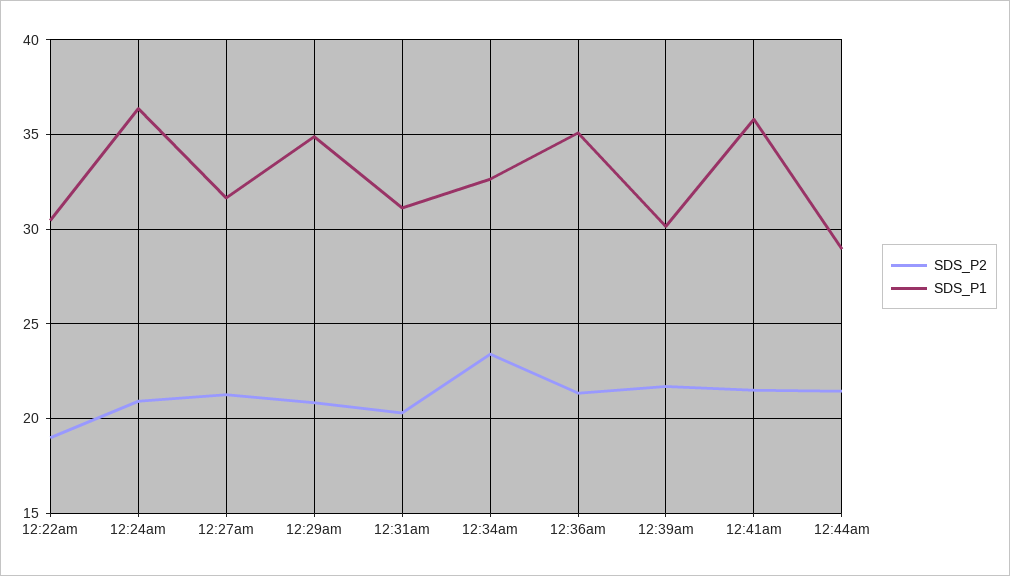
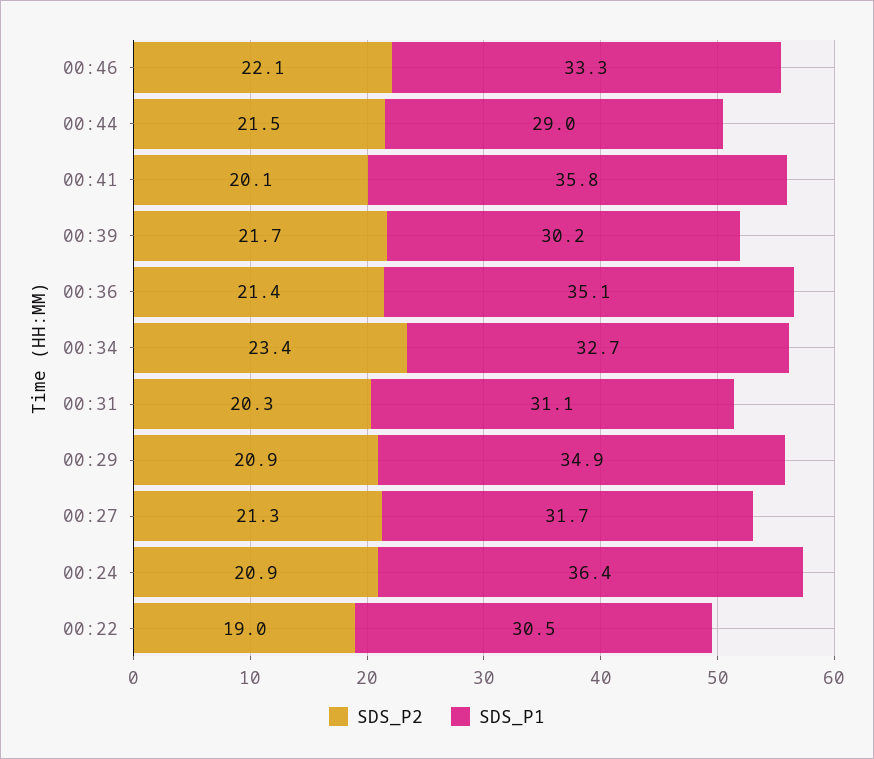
SDS_P2, 12:41am: 21.5 -> 20.1
SDS_P2, 00:46: none -> 22.1
SDS_P1, 00:46: none -> 33.3

